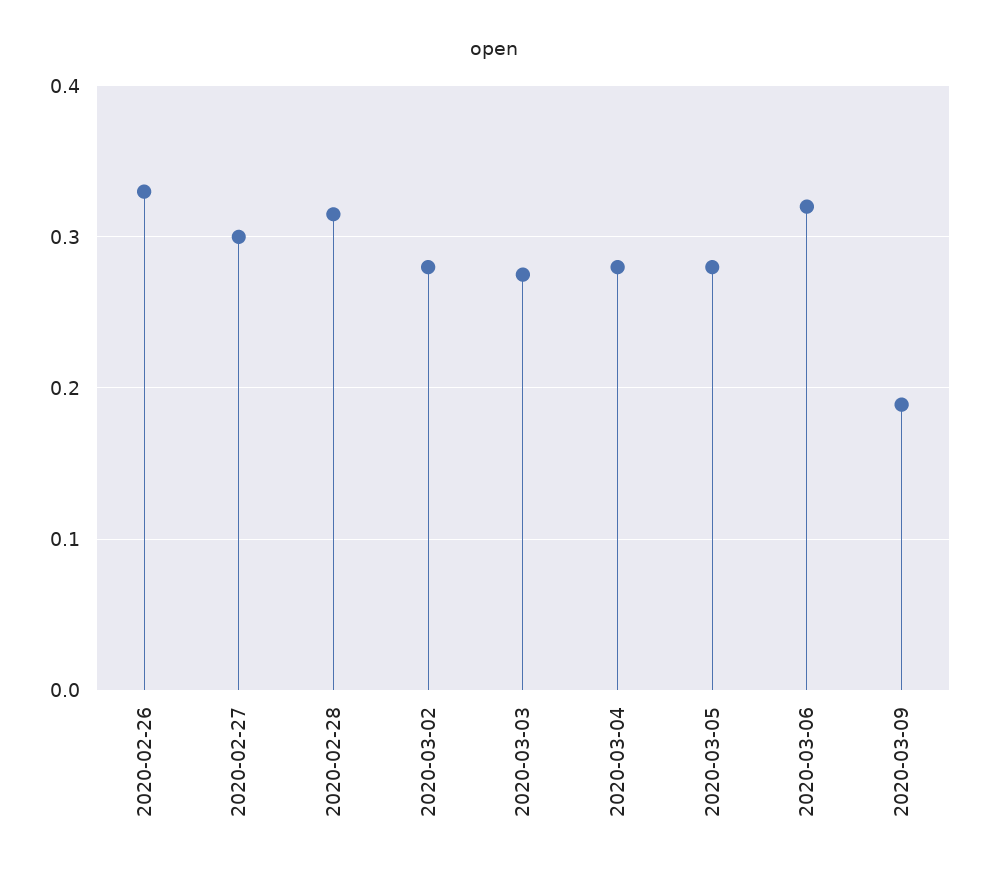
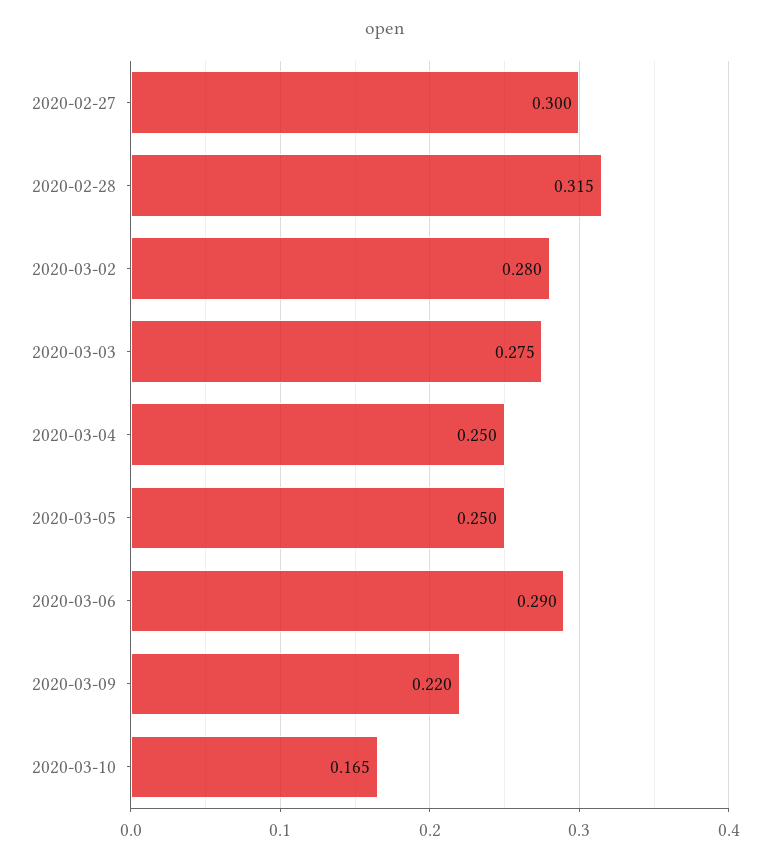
2020-02-26: 0.33 -> none
2020-03-04: 0.28 -> 0.25
2020-03-05: 0.28 -> 0.25
2020-03-06: 0.32 -> 0.29
2020-03-09: 0.19 -> 0.22
2020-03-10: none -> 0.165

